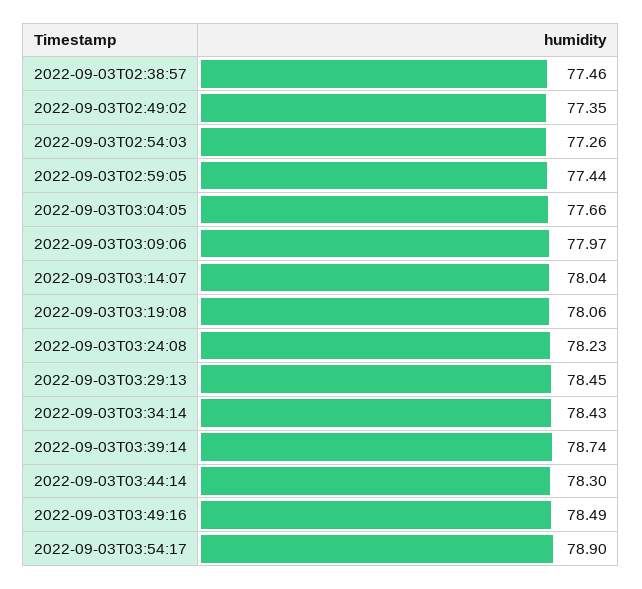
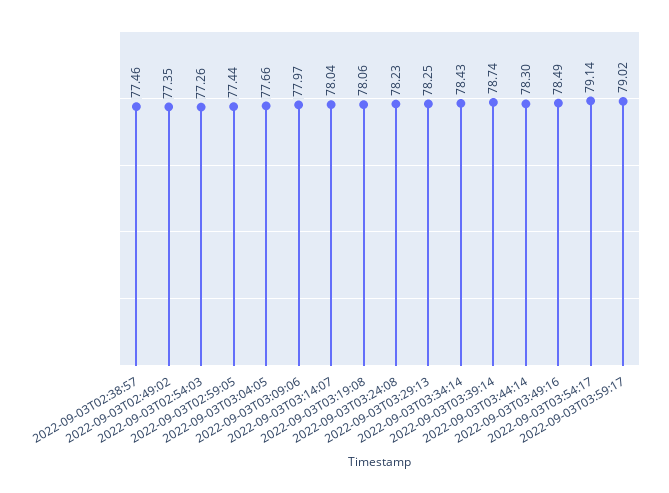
2022-09-03T03:29:13: 78.45 -> 78.25
2022-09-03T03:54:17: 78.9 -> 79.14
2022-09-03T03:59:17: none -> 79.02

